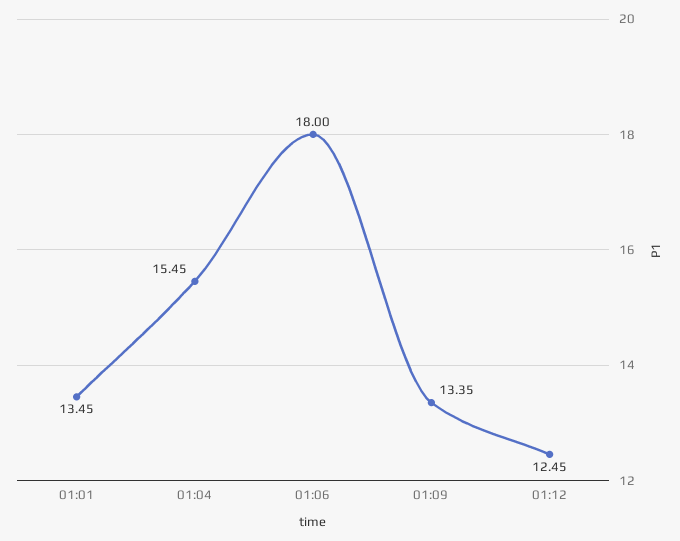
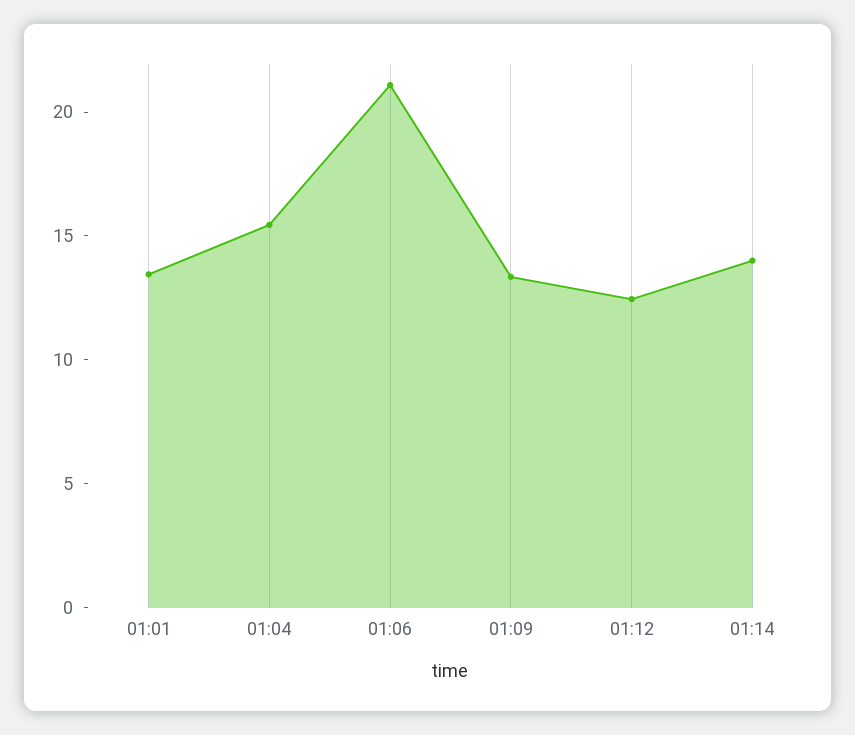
01:06: 18 -> 21
01:14: none -> 14

